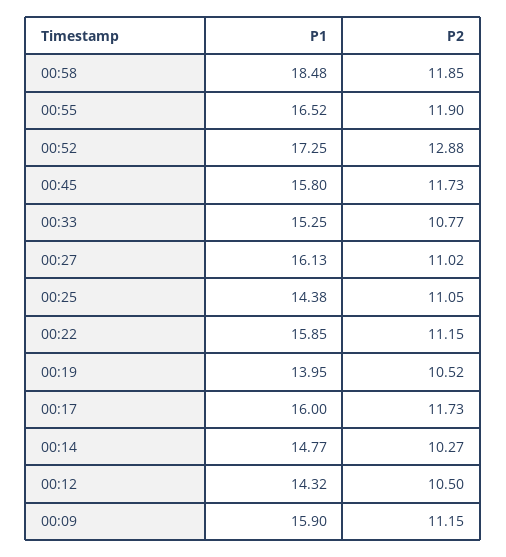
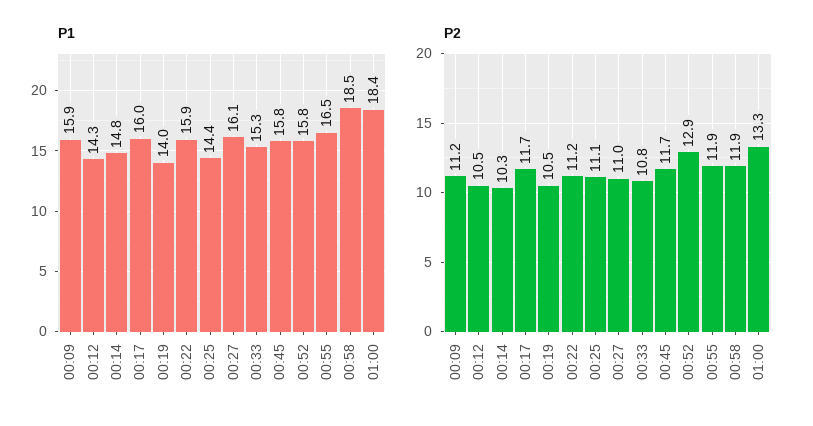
P1, 00:52: 17.25 -> 15.8
P1, 01:00: none -> 18.4
P2, 01:00: none -> 13.3

